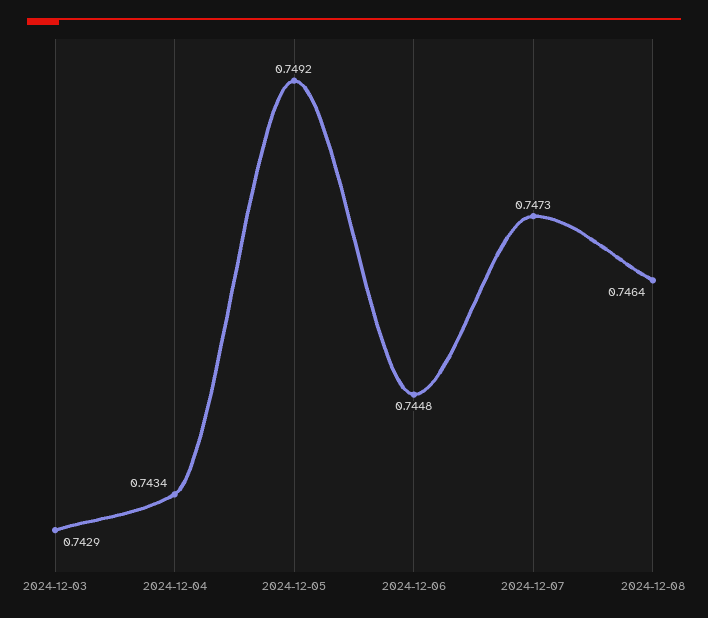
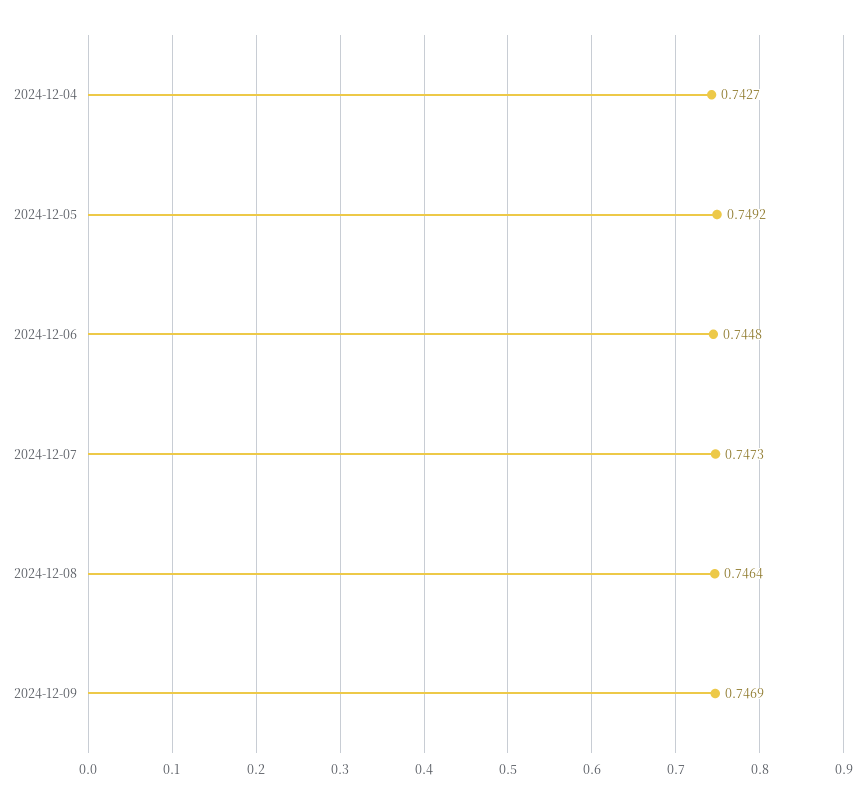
2024-12-03: 0.7429 -> none
2024-12-04: 0.7434 -> 0.7427
2024-12-09: none -> 0.7469

